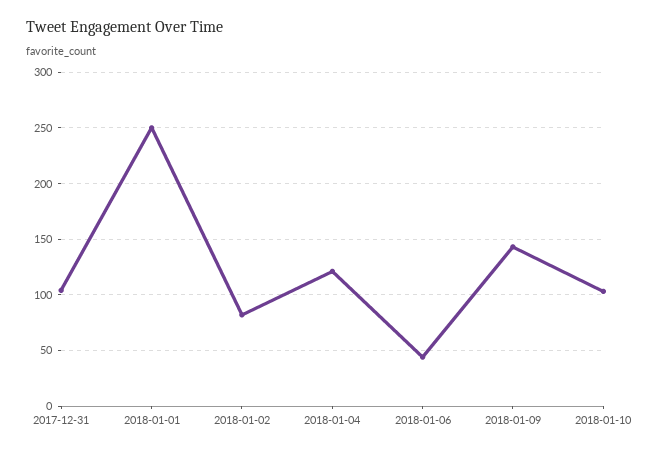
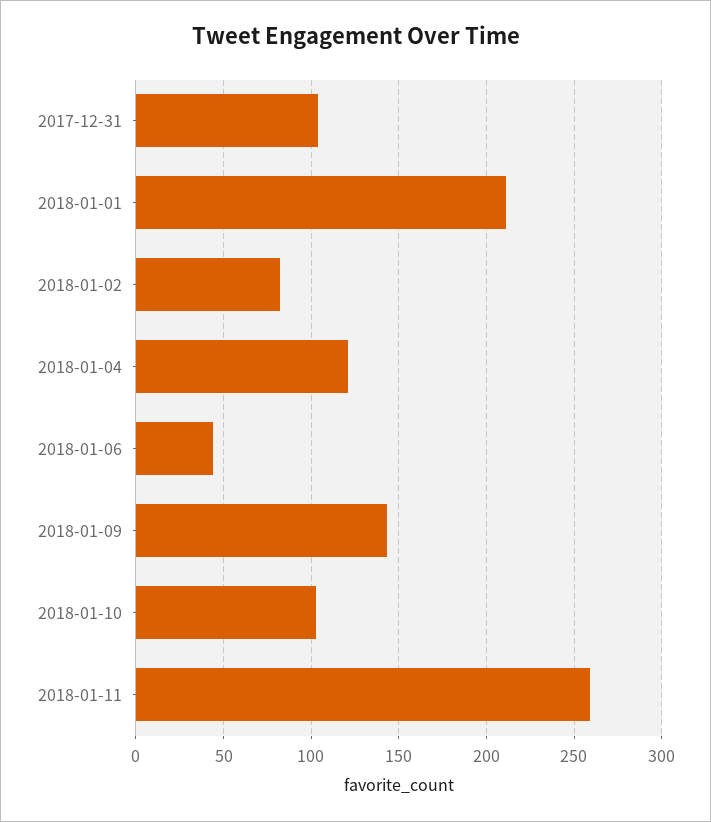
2018-01-01: 250 -> 210
2018-01-11: none -> 260

